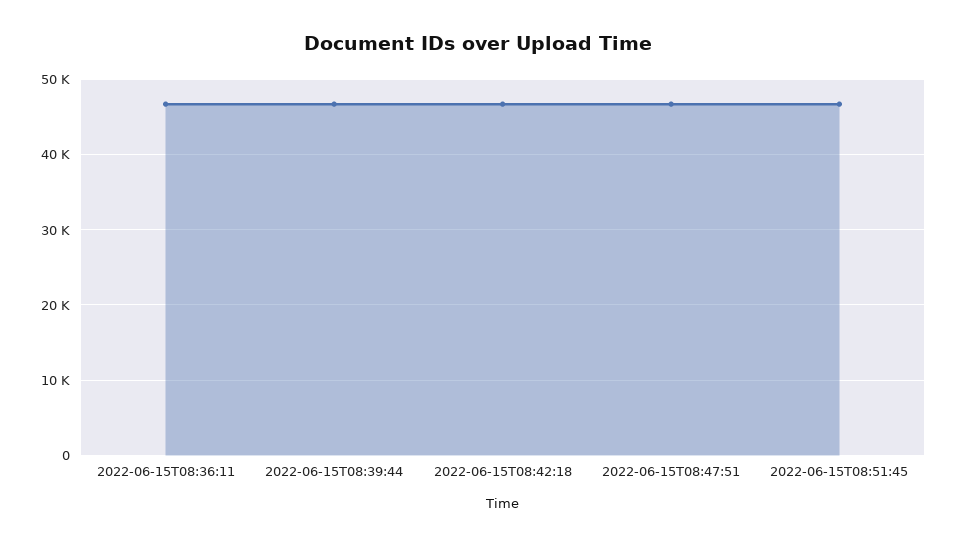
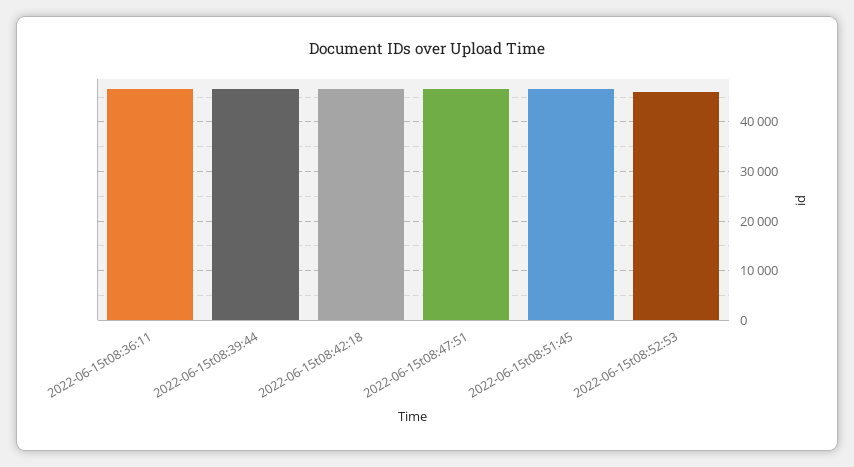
2022-06-15t08:52:53: none -> 46000

